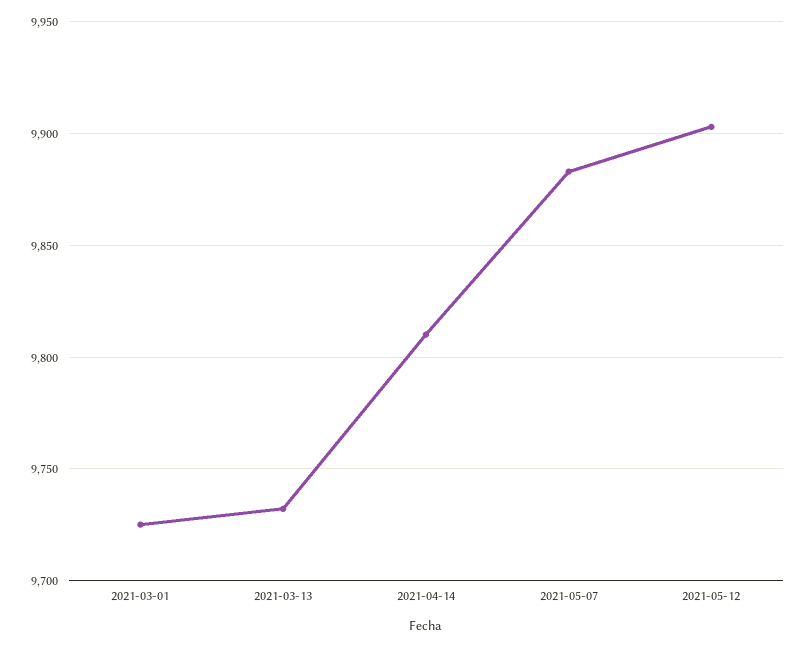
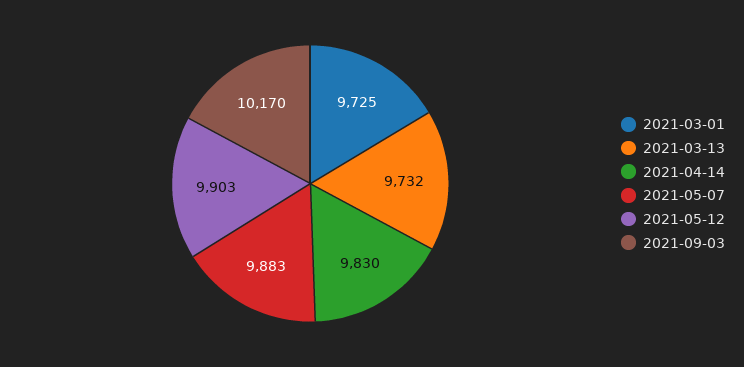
2021-04-14: 9810 -> 9830
2021-09-03: none -> 10170

